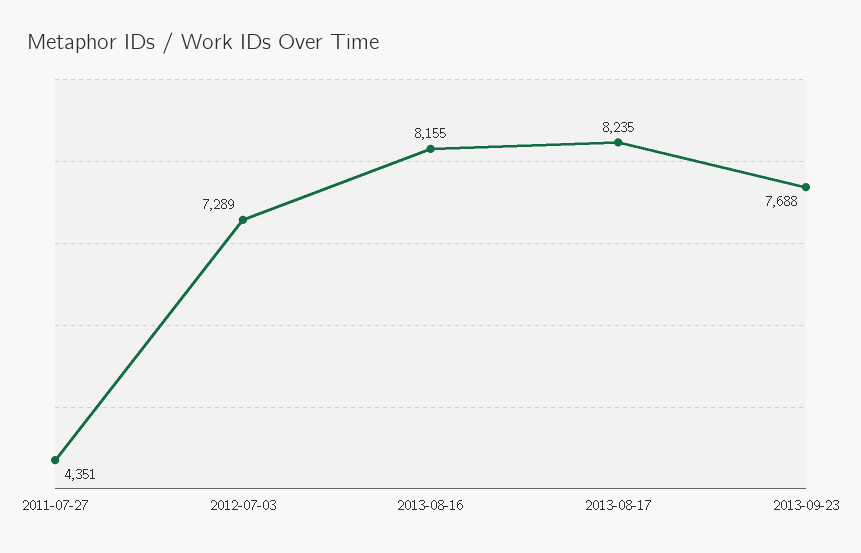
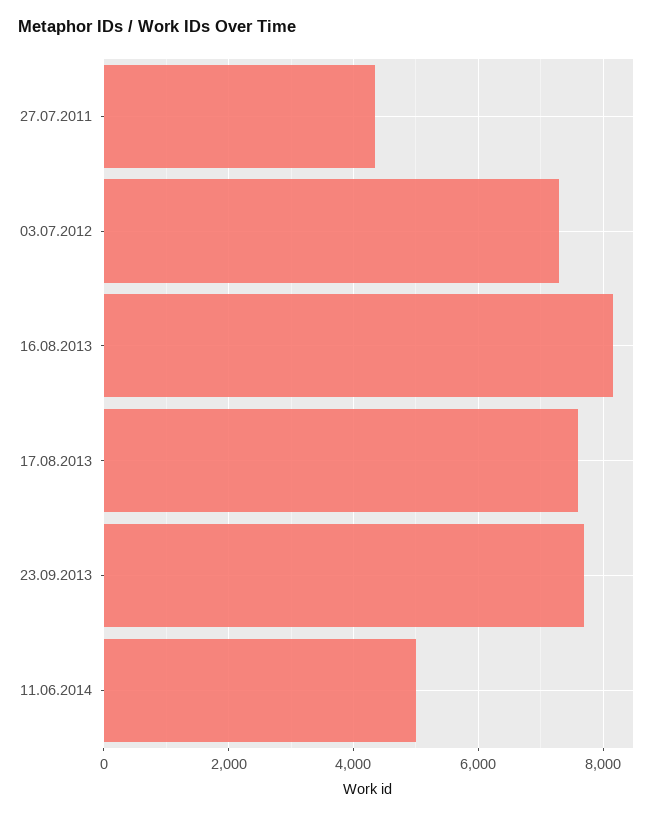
2013-08-17: 8235 -> 7600
11.06.2014: none -> 5000

